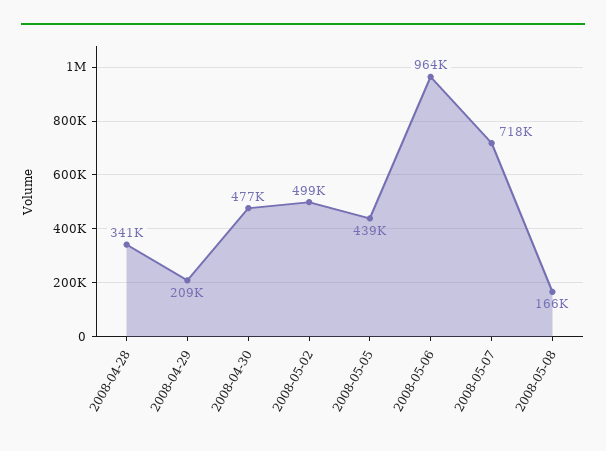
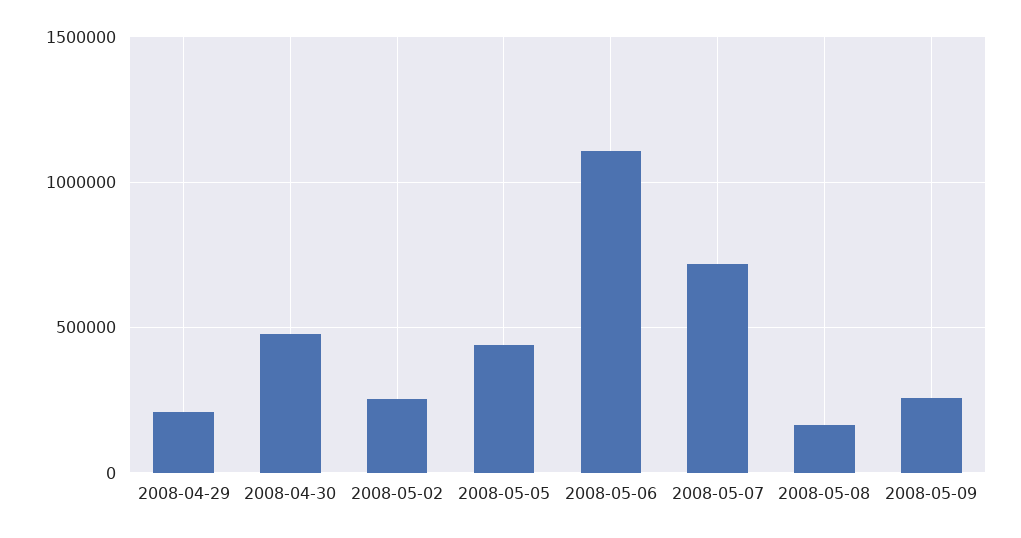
2008-04-28: 341000 -> none
2008-05-02: 499000 -> 250000
2008-05-06: 964000 -> 1100000
2008-05-09: none -> 250000

